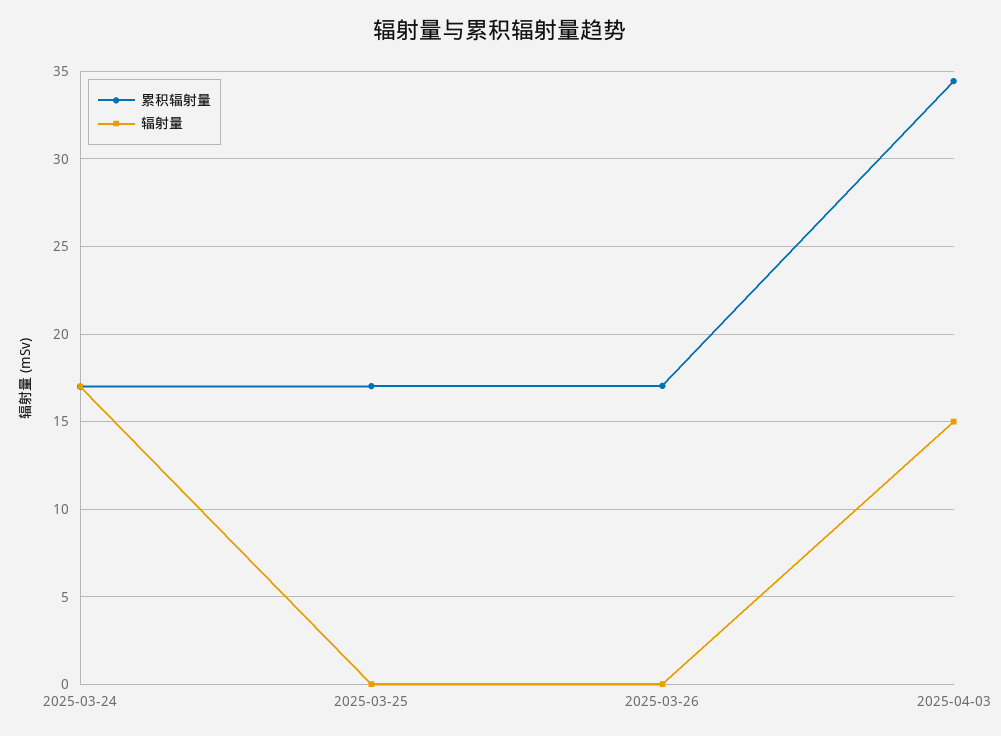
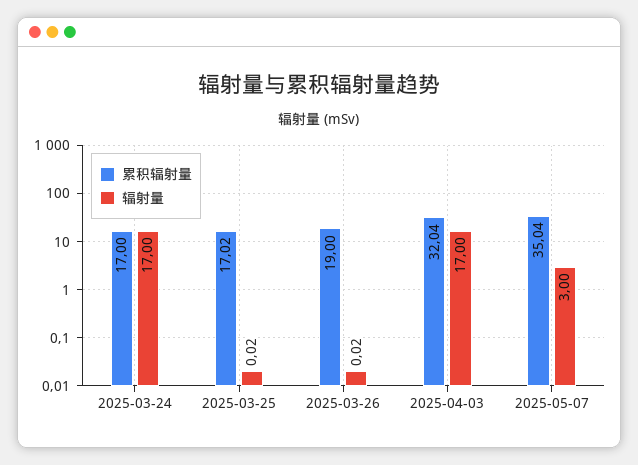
累积辐射量, 2025-03-26: 17 -> 19
累积辐射量, 2025-04-03: 34.5 -> 32.04
辐射量, 2025-04-03: 15 -> 17
累积辐射量, 2025-05-07: none -> 35.04
辐射量, 2025-05-07: none -> 3

